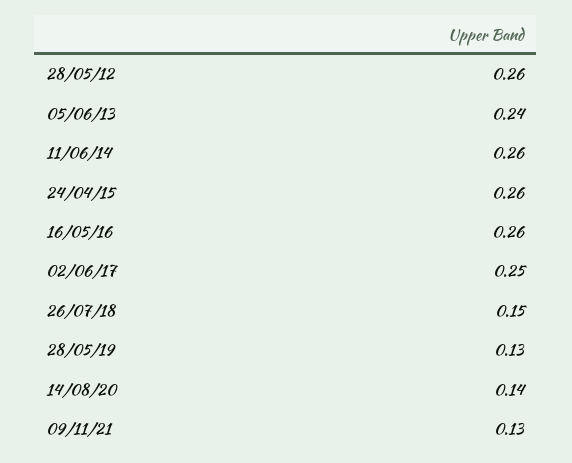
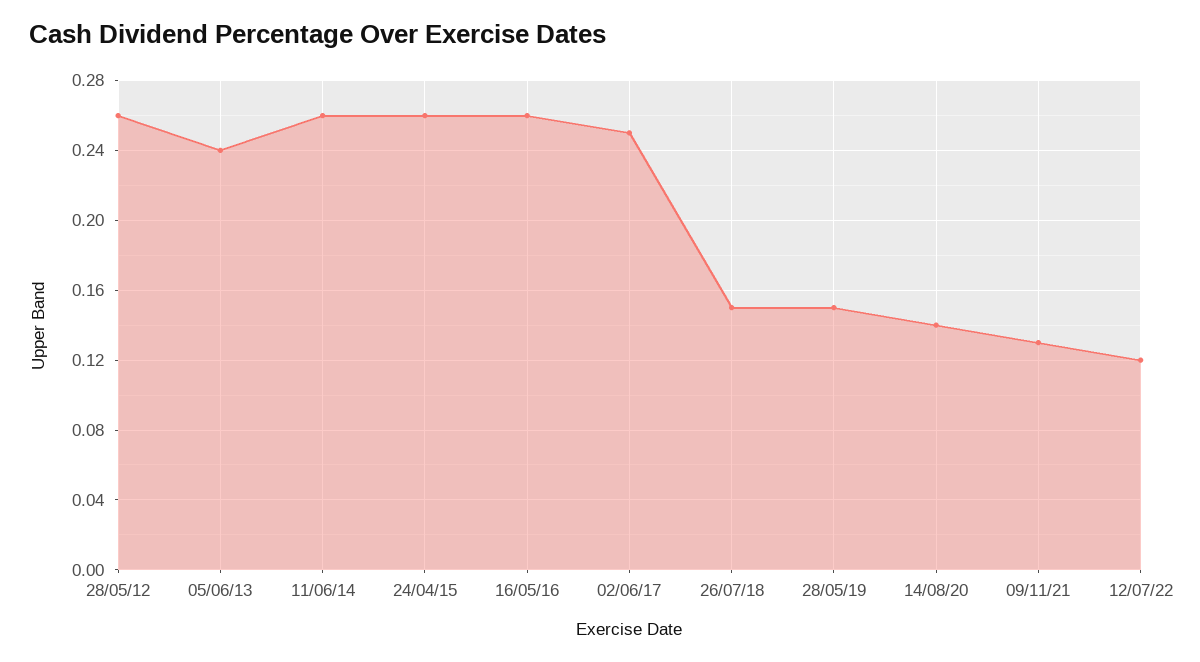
28/05/19: 0.13 -> 0.15
12/07/22: none -> 0.12

